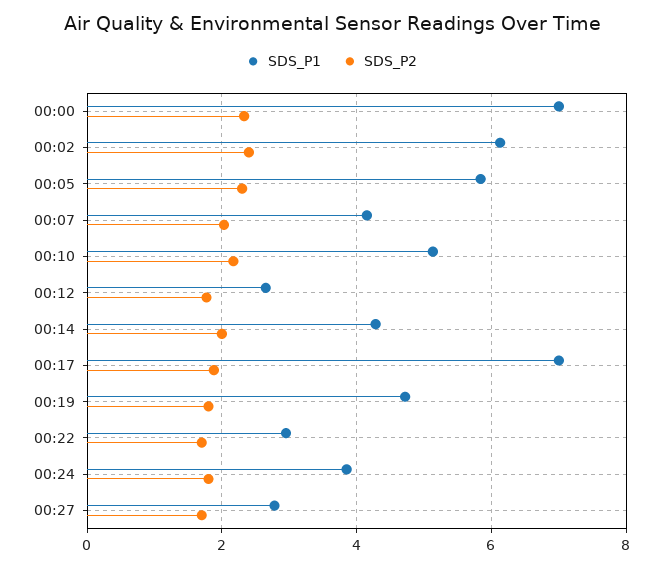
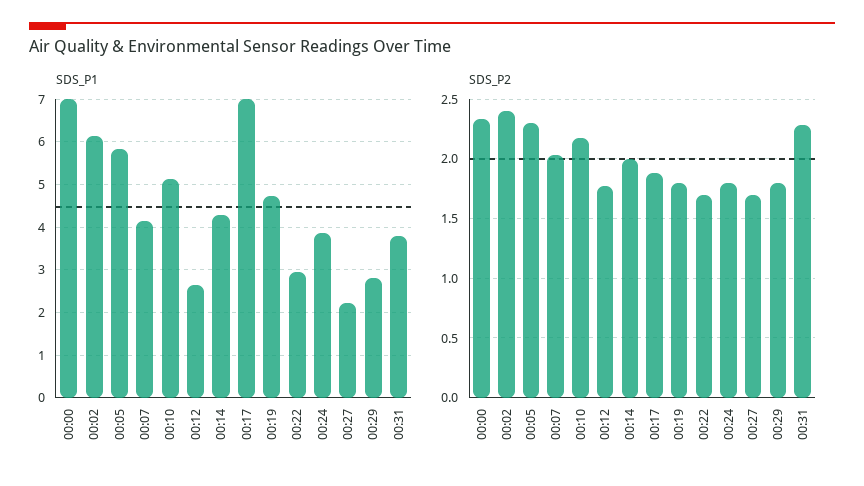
SDS_P1, 00:27: 2.8 -> 2.2
SDS_P1, 00:29: none -> 2.8
SDS_P1, 00:31: none -> 3.8
SDS_P2, 00:29: none -> 1.8
SDS_P2, 00:31: none -> 2.3

